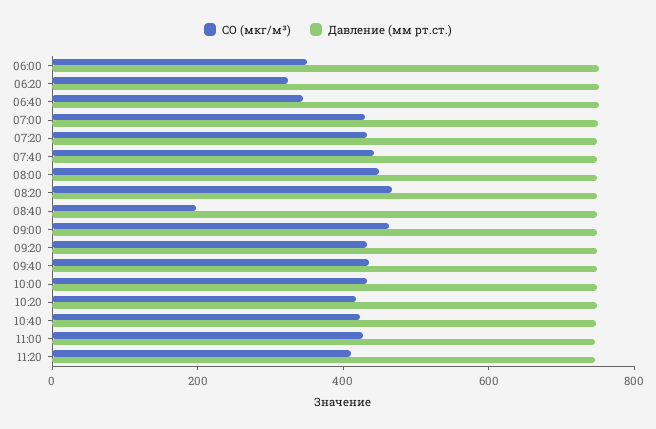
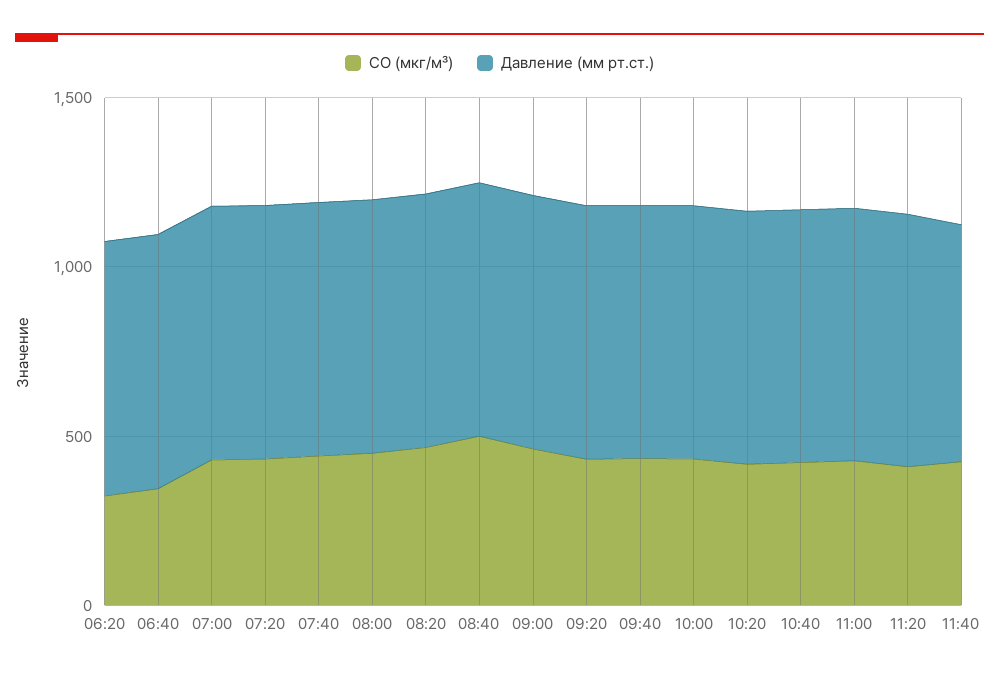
CO (мкг/м³), 06:00: 350 -> none
Давление (мм рт.ст.), 06:00: 750 -> none
CO (мкг/м³), 08:40: 200 -> 500
CO (мкг/м³), 11:40: none -> 400
Давление (мм рт.ст.), 11:40: none -> 700

